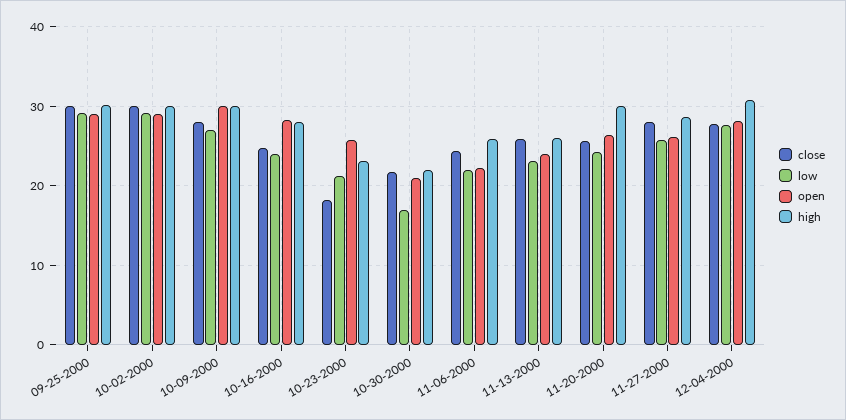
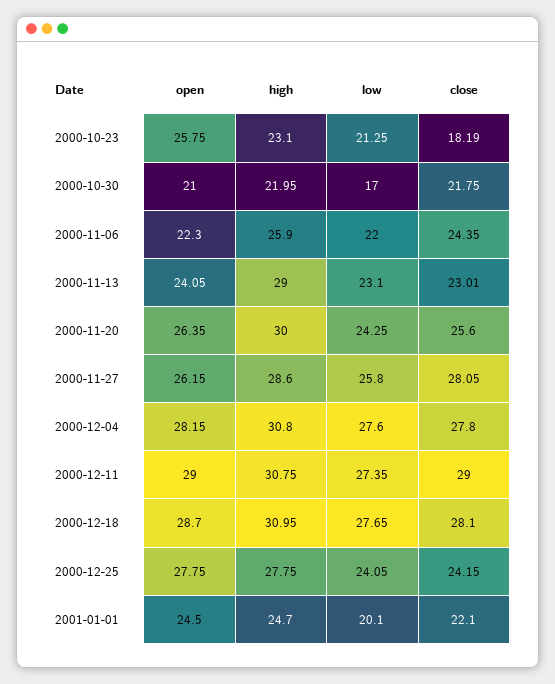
close, 09-25-2000: 30 -> none
low, 09-25-2000: 29 -> none
open, 09-25-2000: 29 -> none
high, 09-25-2000: 30 -> none
close, 10-02-2000: 30 -> none
low, 10-02-2000: 29 -> none
open, 10-02-2000: 29 -> none
high, 10-02-2000: 30 -> none
close, 10-09-2000: 28 -> none
low, 10-09-2000: 27 -> none
open, 10-09-2000: 30 -> none
high, 10-09-2000: 30 -> none
close, 10-16-2000: 25 -> none
low, 10-16-2000: 24 -> none
open, 10-16-2000: 28 -> none
high, 10-16-2000: 28 -> none
close, 11-13-2000: 26 -> 23.01
high, 11-13-2000: 26 -> 29
open, 2000-12-11: none -> 29
high, 2000-12-11: none -> 30.75
low, 2000-12-11: none -> 27.35
close, 2000-12-11: none -> 29
open, 2000-12-18: none -> 28.7
high, 2000-12-18: none -> 30.95
low, 2000-12-18: none -> 27.65
close, 2000-12-18: none -> 28.1
open, 2000-12-25: none -> 27.75
high, 2000-12-25: none -> 27.75
low, 2000-12-25: none -> 24.05
close, 2000-12-25: none -> 24.15
open, 2001-01-01: none -> 24.5
high, 2001-01-01: none -> 24.7
low, 2001-01-01: none -> 20.1
close, 2001-01-01: none -> 22.1

